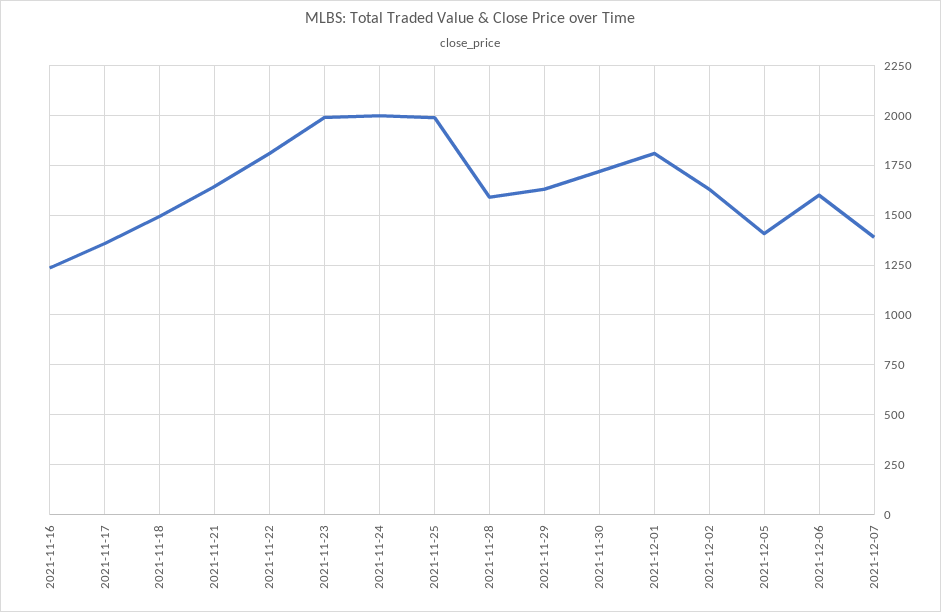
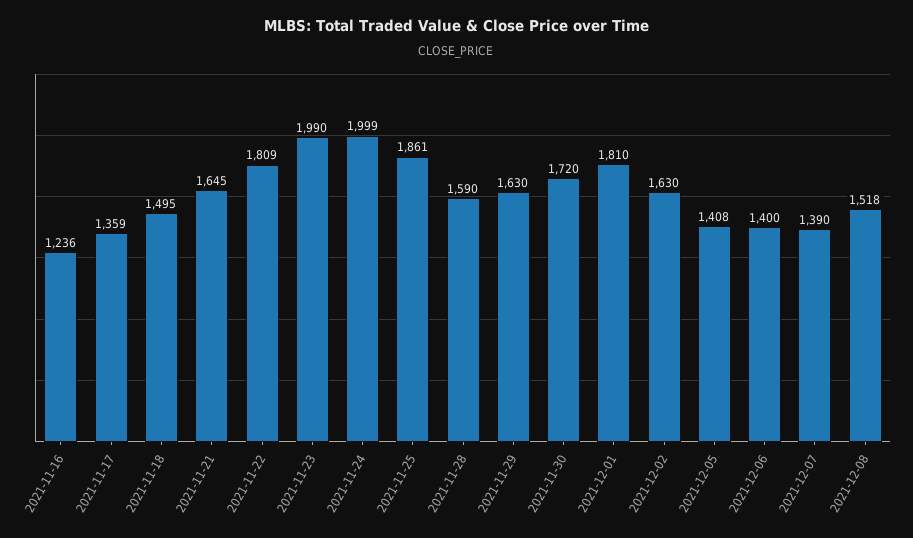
2021-11-25: 2000 -> 1861
2021-12-06: 1600 -> 1400
2021-12-08: none -> 1518

